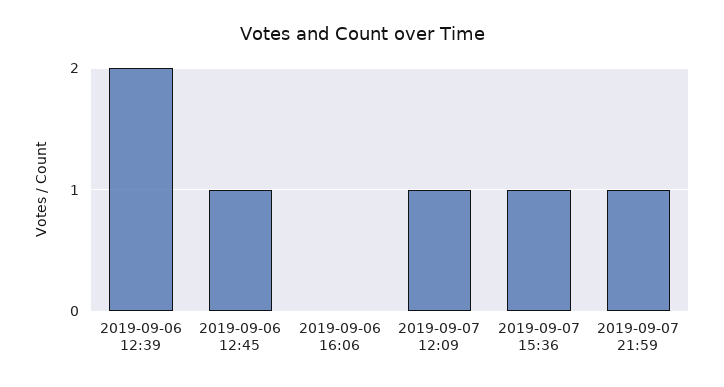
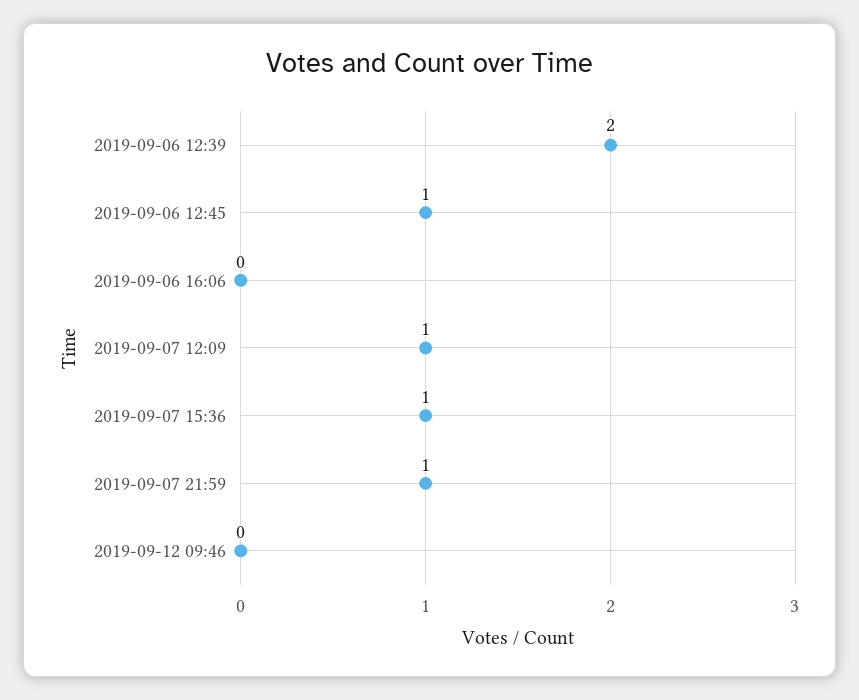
2019-09-12 09:46: none -> 0

